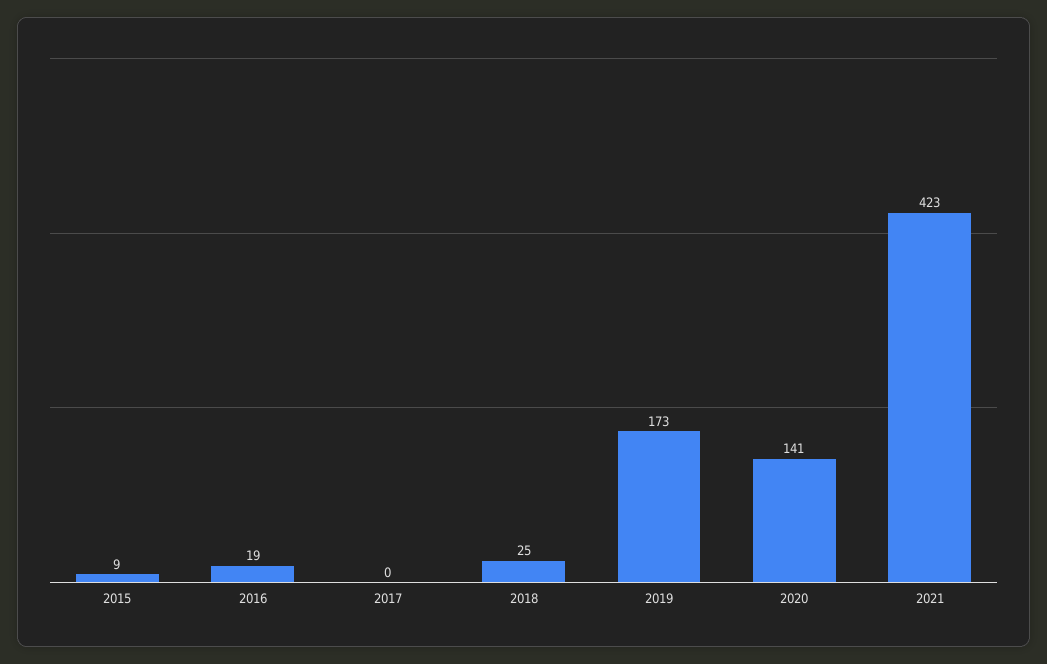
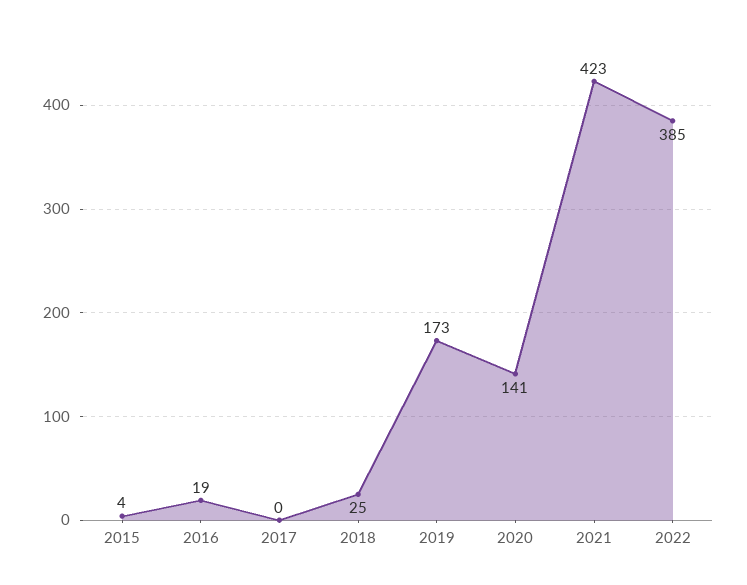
2015: 9 -> 4
2022: none -> 385

